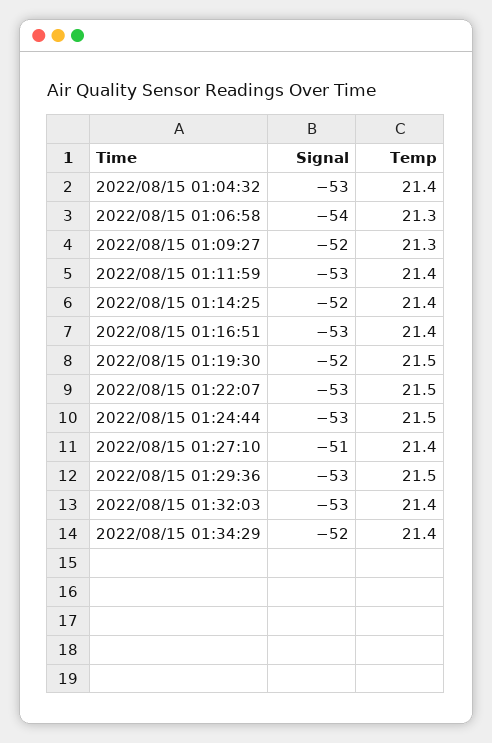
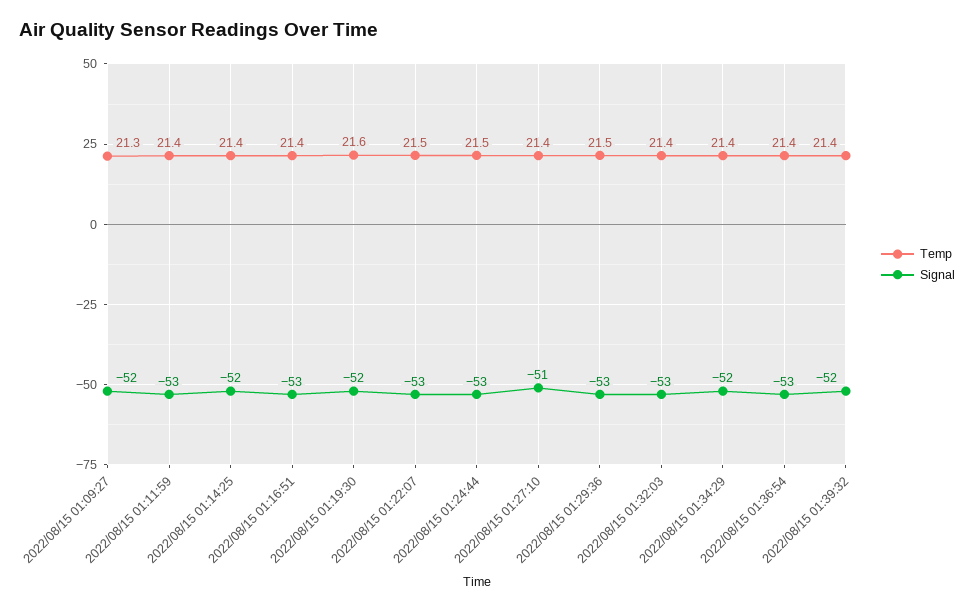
Signal, 2022/08/15 01:04:32: -53 -> none
Temp, 2022/08/15 01:04:32: 21.4 -> none
Signal, 2022/08/15 01:06:58: -54 -> none
Temp, 2022/08/15 01:06:58: 21.3 -> none
Temp, 2022/08/15 01:19:30: 21.5 -> 21.6
Temp, 2022/08/15 01:36:54: none -> 21.4
Signal, 2022/08/15 01:36:54: none -> -53
Temp, 2022/08/15 01:39:32: none -> 21.4
Signal, 2022/08/15 01:39:32: none -> -52

